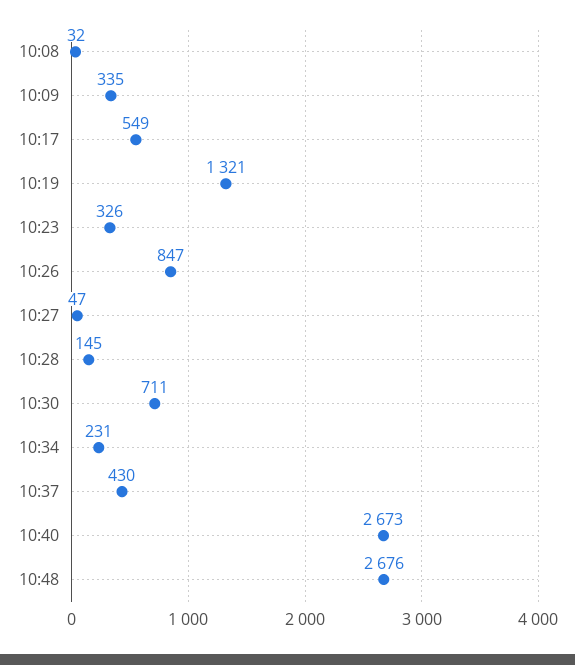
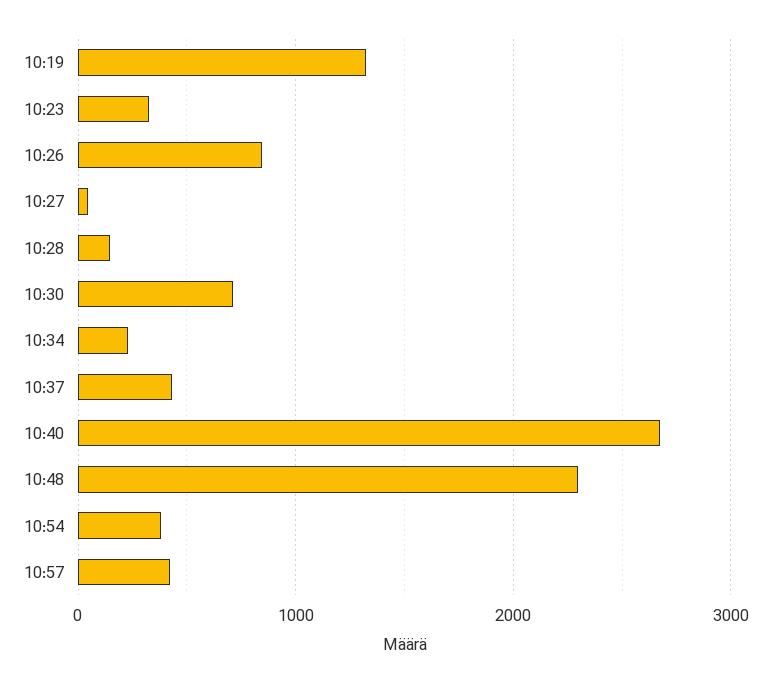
10:08: 32 -> none
10:09: 335 -> none
10:17: 549 -> none
10:48: 2676 -> 2300
10:54: none -> 400
10:57: none -> 400

